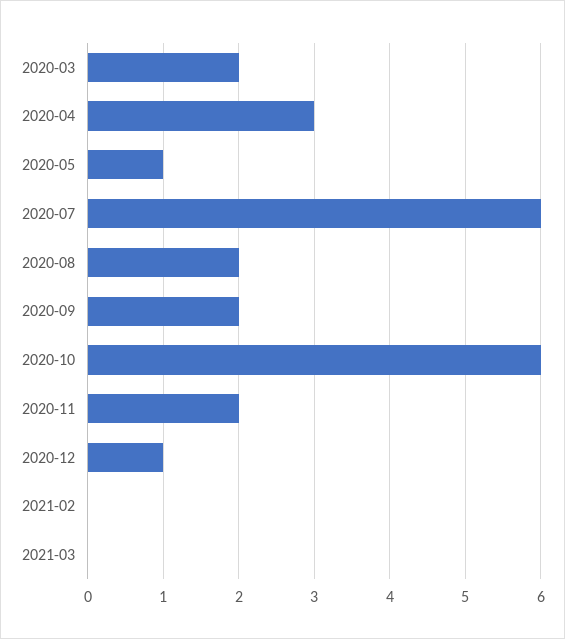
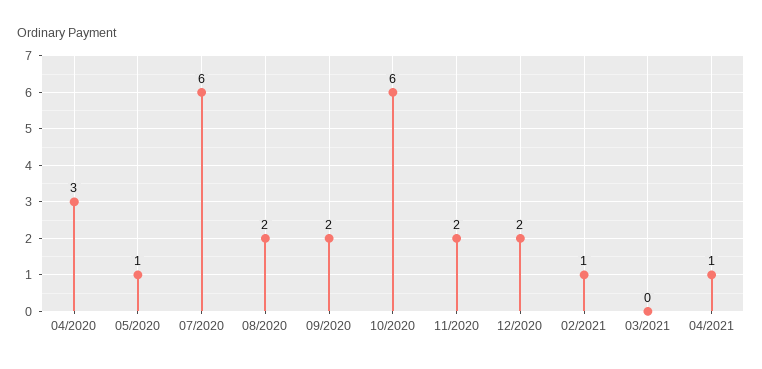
2020-03: 2 -> none
2020-12: 1 -> 2
2021-02: 0 -> 1
04/2021: none -> 1

